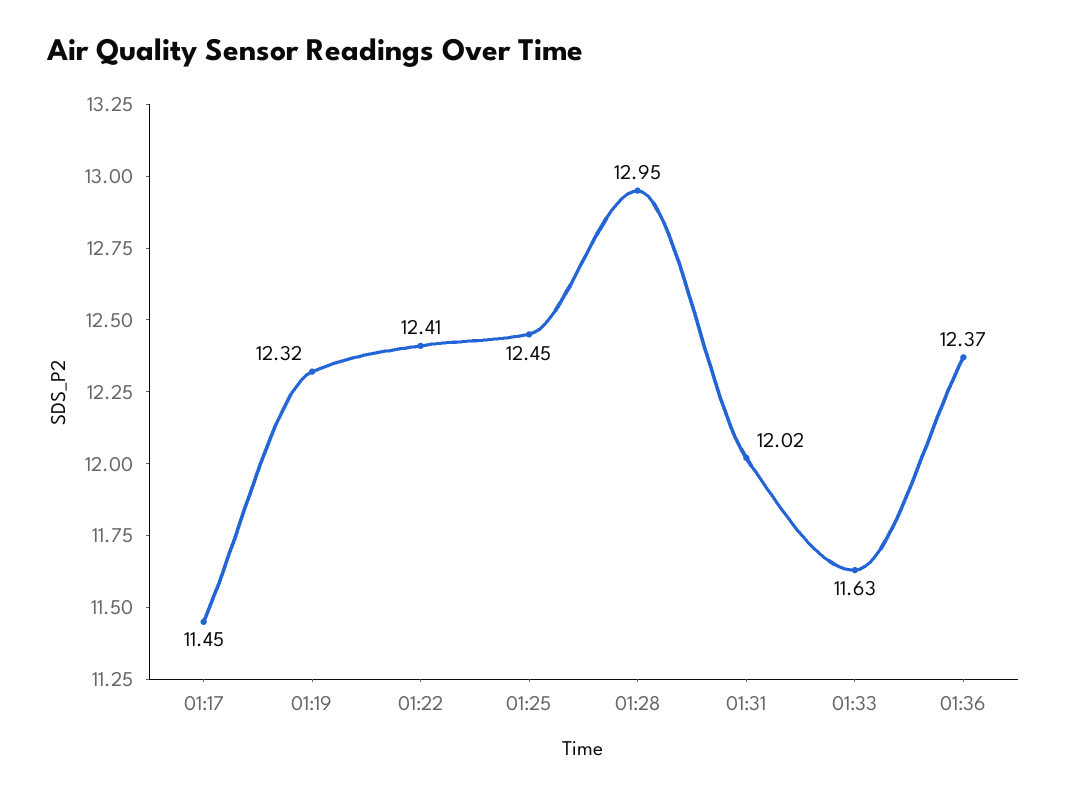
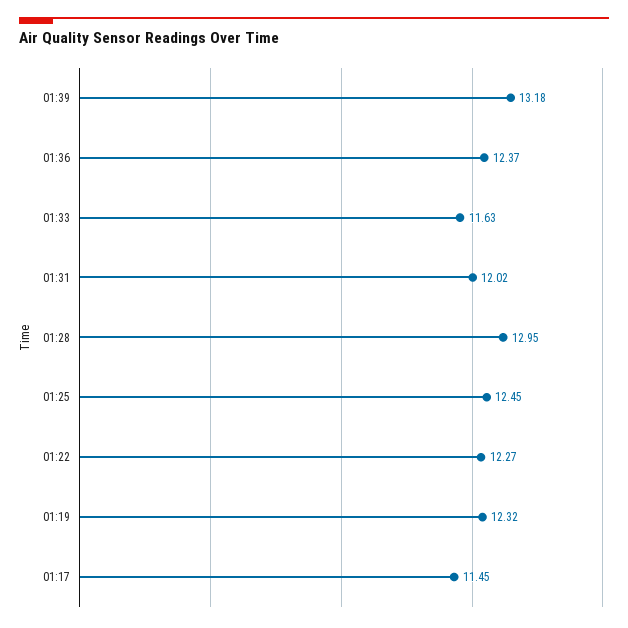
01:22: 12.41 -> 12.27
01:39: none -> 13.18

